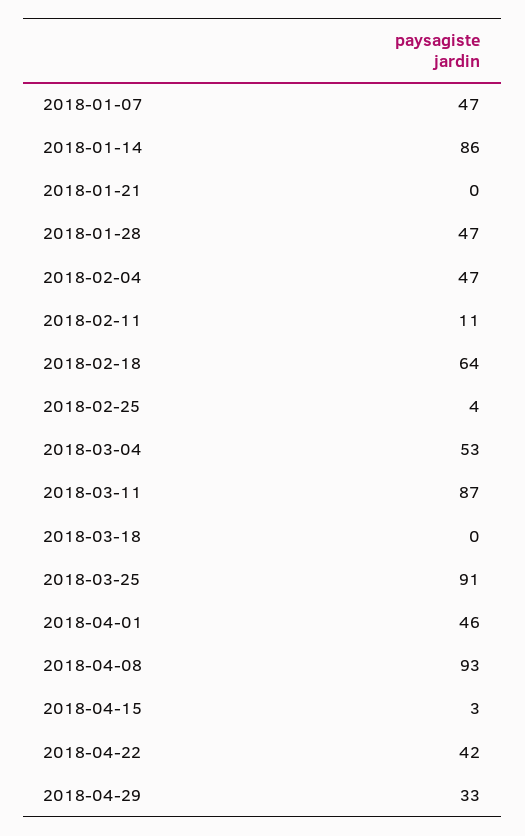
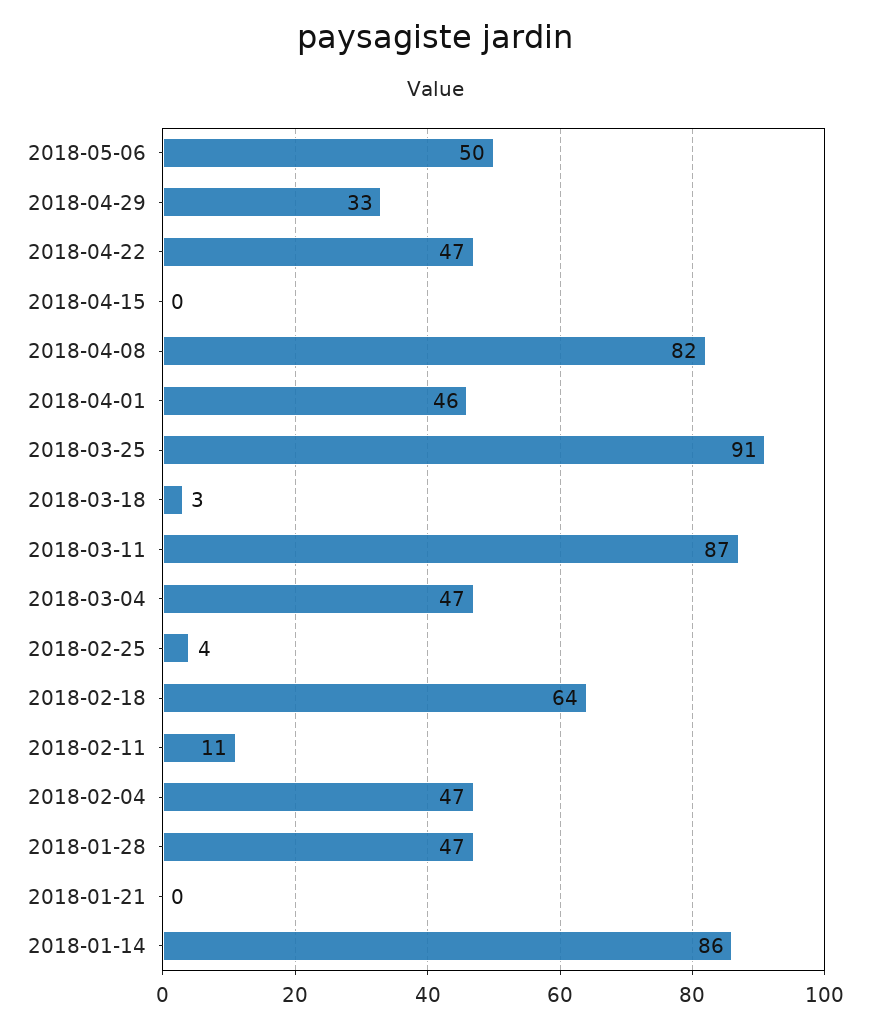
2018-01-07: 47 -> none
2018-03-04: 53 -> 47
2018-03-18: 0 -> 3
2018-04-08: 93 -> 82
2018-04-15: 3 -> 0
2018-04-22: 42 -> 47
2018-05-06: none -> 50

